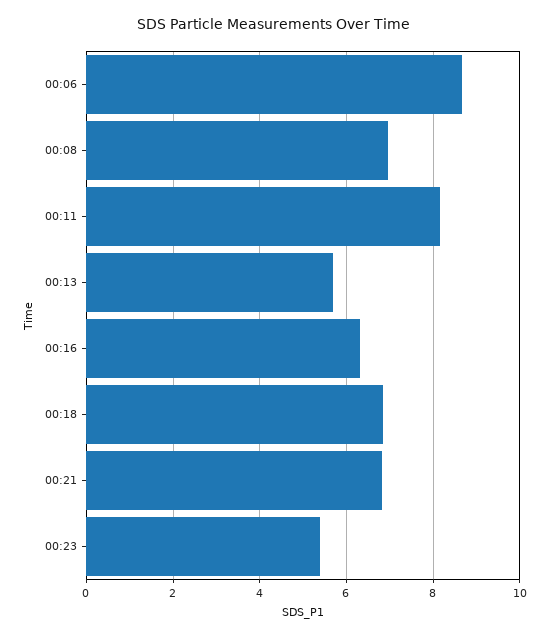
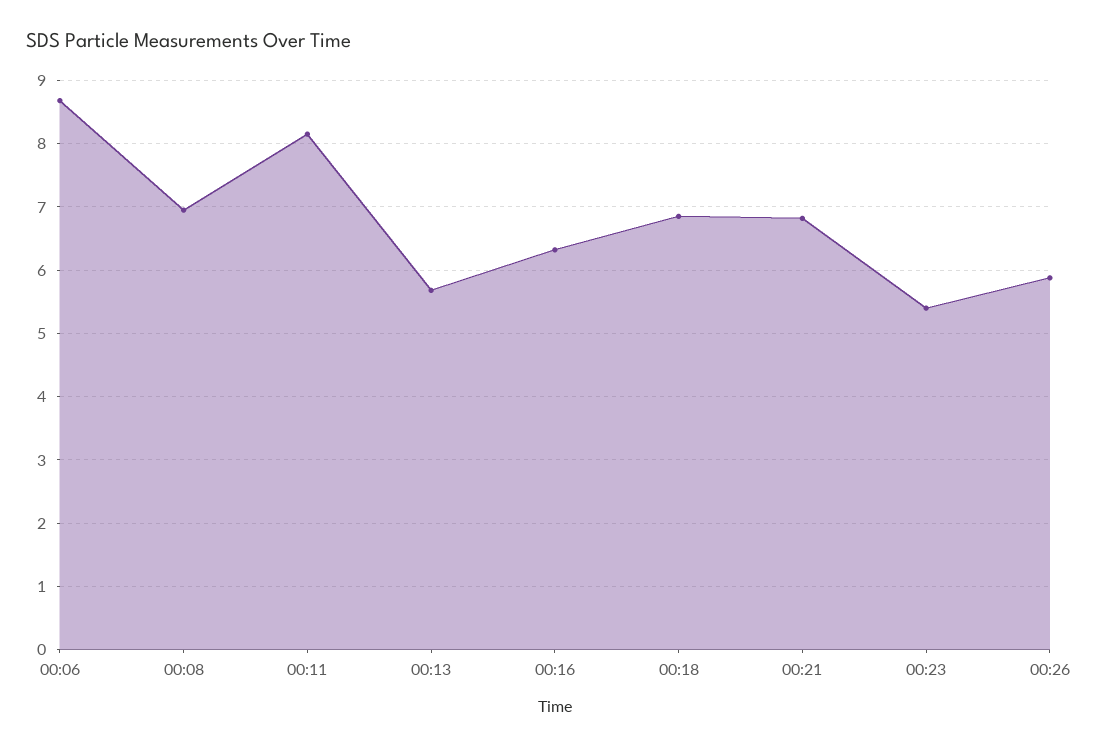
00:26: none -> 5.9

